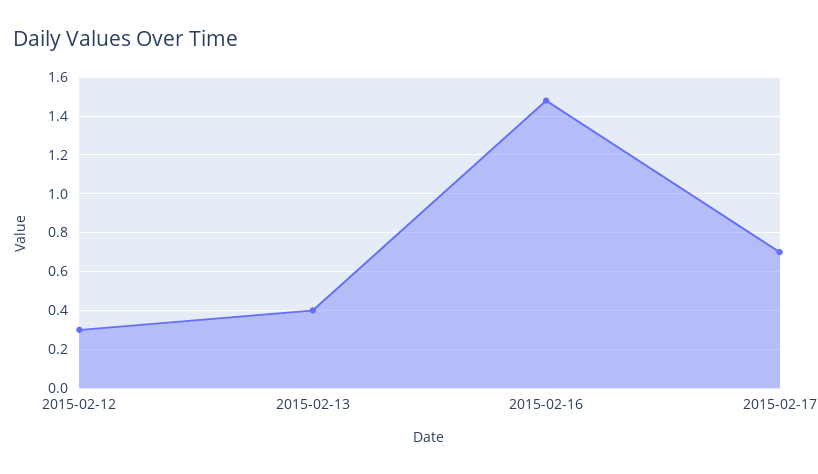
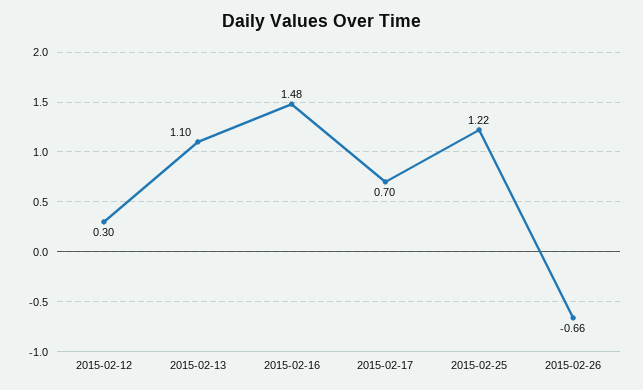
2015-02-13: 0.4 -> 1.1
2015-02-25: none -> 1.22
2015-02-26: none -> -0.66

